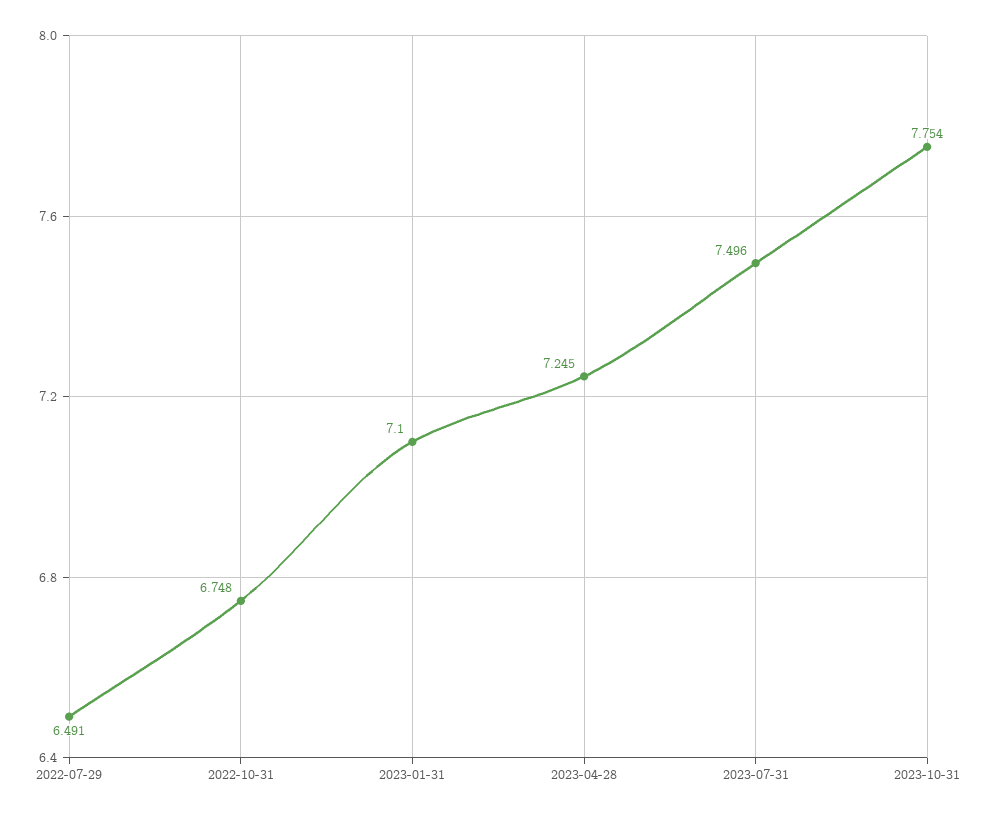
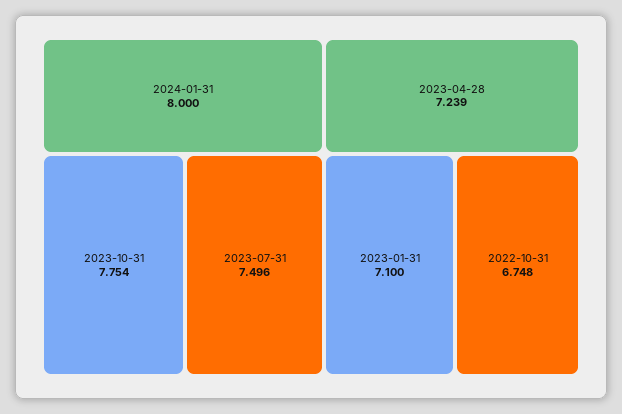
2022-07-29: 6.491 -> none
2023-04-28: 7.245 -> 7.239
2024-01-31: none -> 8

